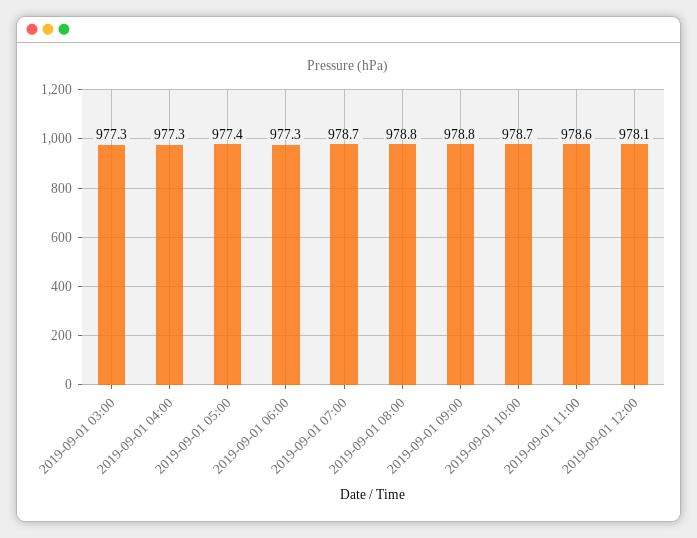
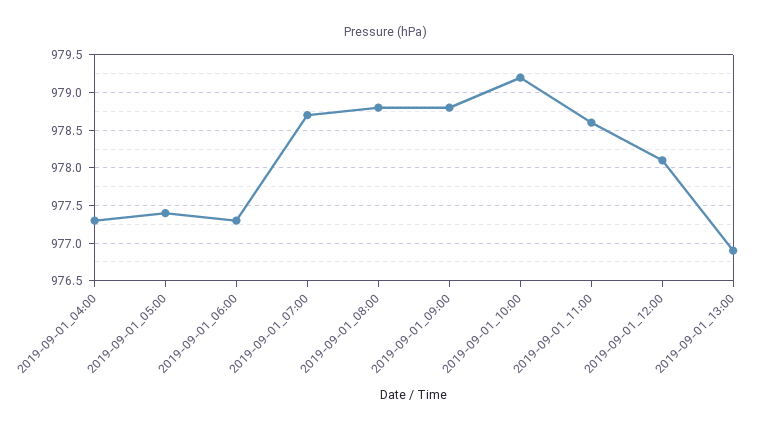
2019-09-01 03:00: 977.3 -> none
2019-09-01 10:00: 978.7 -> 979.2
2019-09-01_13:00: none -> 976.9

